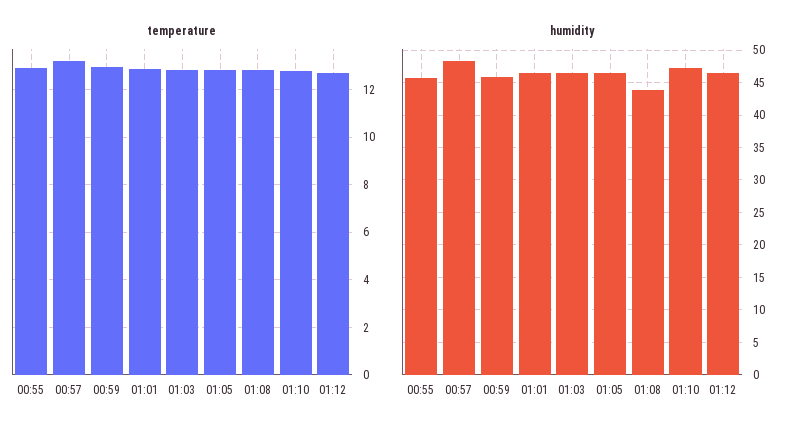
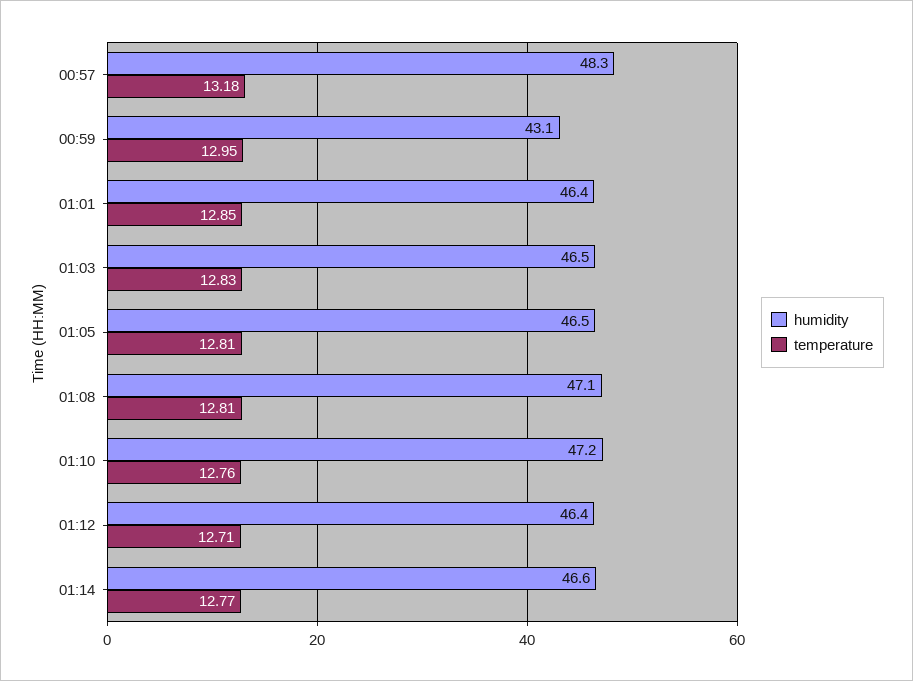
temperature, 00:55: 13 -> none
humidity, 00:55: 46 -> none
humidity, 00:59: 46 -> 43.1
humidity, 01:08: 44 -> 47.1
humidity, 01:14: none -> 46.6
temperature, 01:14: none -> 12.77

